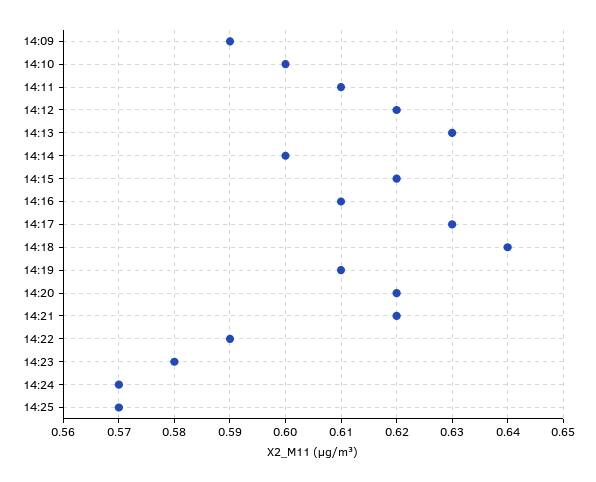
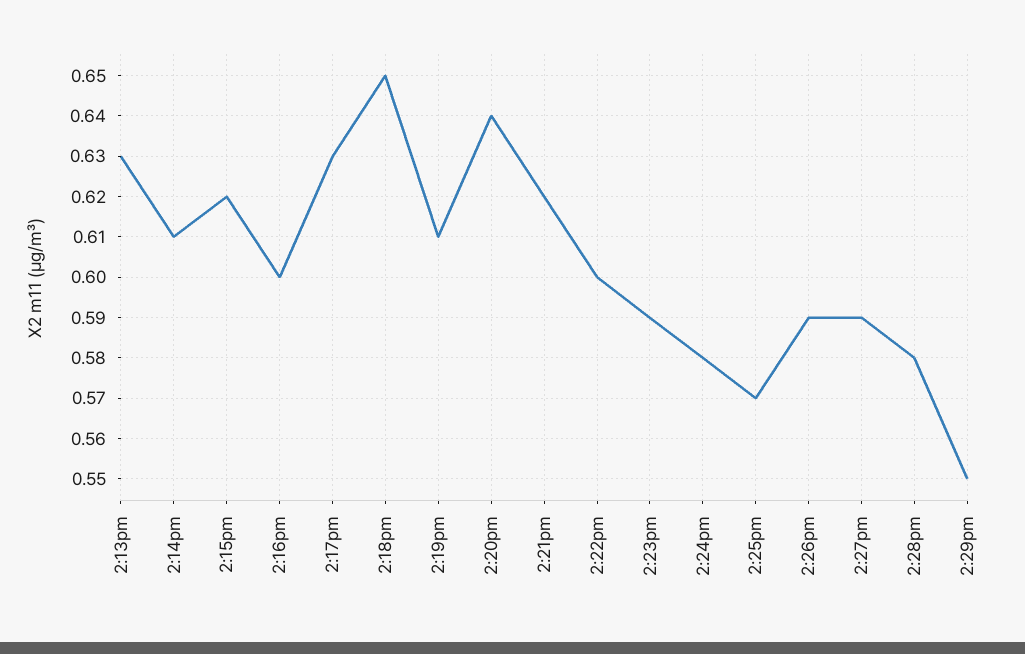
14:09: 0.59 -> none
14:10: 0.6 -> none
14:11: 0.61 -> none
14:12: 0.62 -> none
14:14: 0.6 -> 0.61
14:16: 0.61 -> 0.6
14:18: 0.64 -> 0.65
14:20: 0.62 -> 0.64
14:22: 0.59 -> 0.6
14:23: 0.58 -> 0.59
14:24: 0.57 -> 0.58
2:26pm: none -> 0.59
2:27pm: none -> 0.59
2:28pm: none -> 0.58
2:29pm: none -> 0.55

